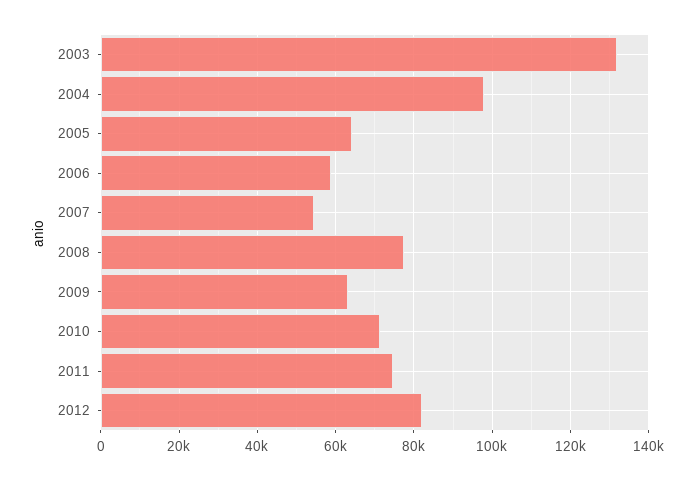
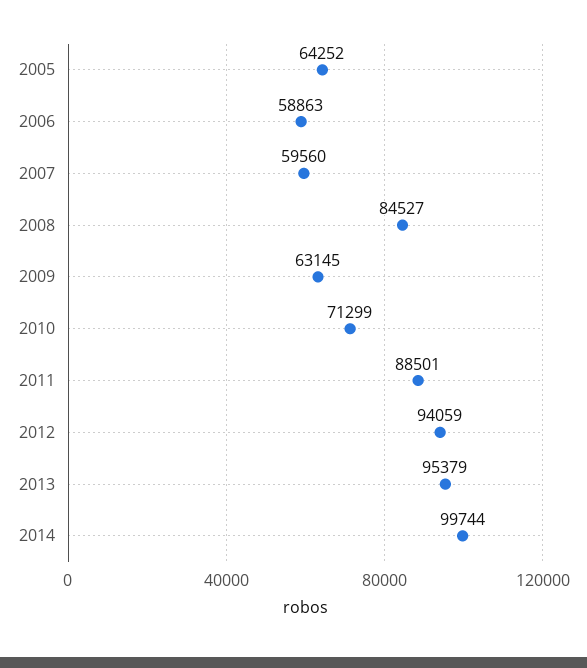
2003: 132000 -> none
2004: 98000 -> none
2007: 54000 -> 59560
2008: 78000 -> 84527
2011: 74000 -> 88501
2012: 82000 -> 94059
2013: none -> 95379
2014: none -> 99744

